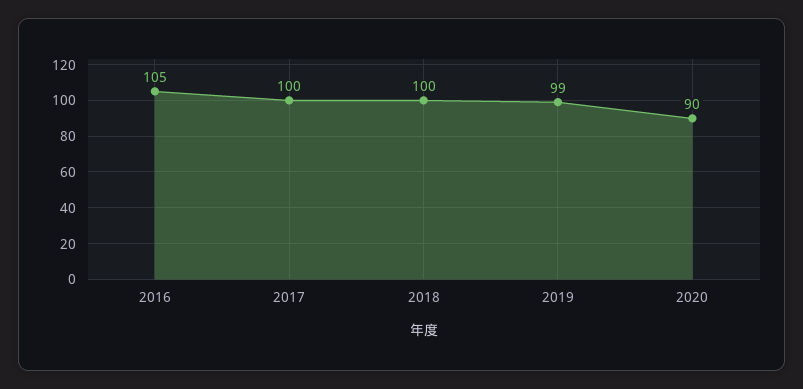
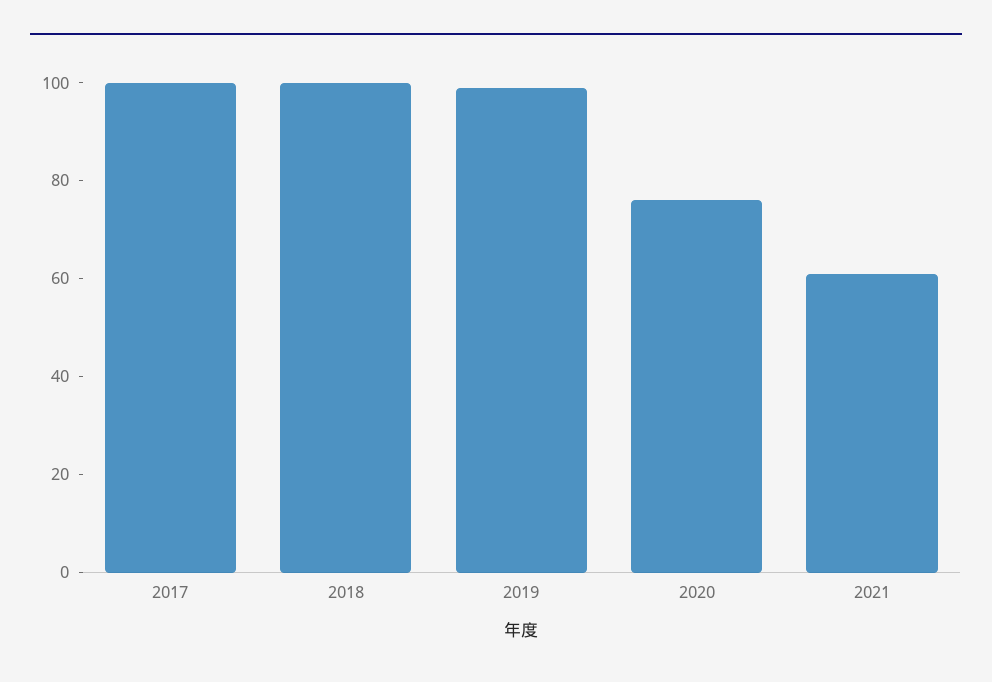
2016: 105 -> none
2020: 90 -> 75
2021: none -> 60

